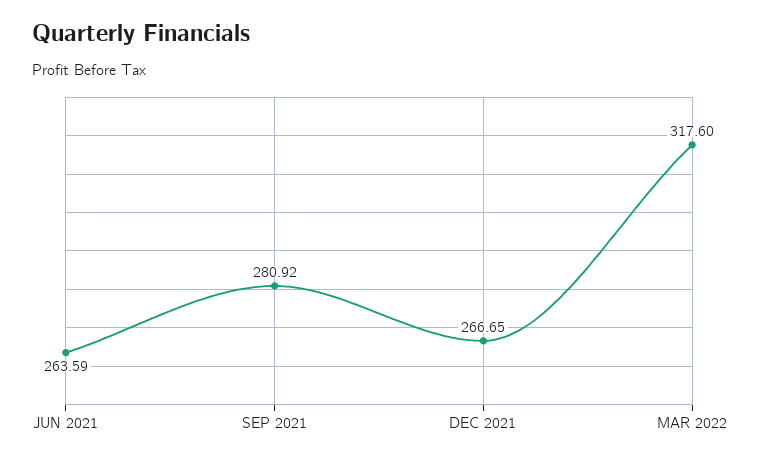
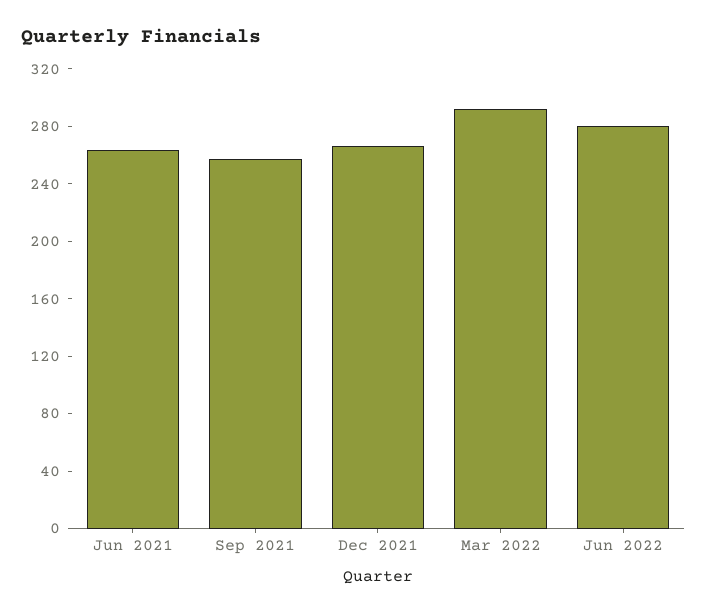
SEP 2021: 280.92 -> 260
MAR 2022: 317.6 -> 290
Jun 2022: none -> 280

